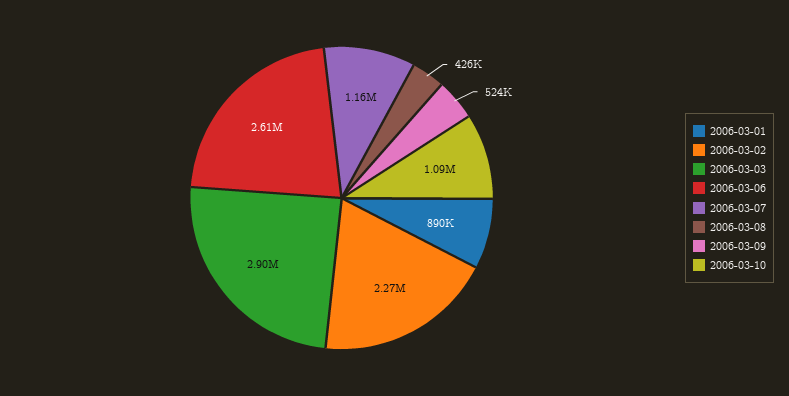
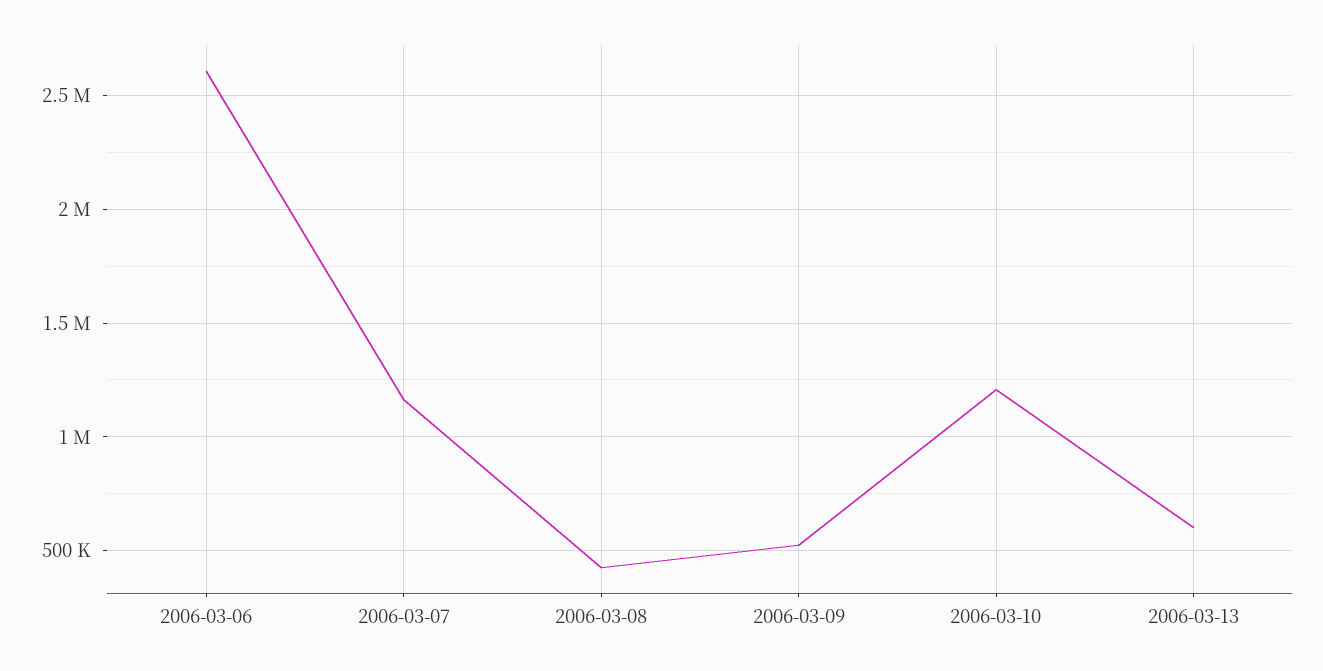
2006-03-01: 890000 -> none
2006-03-02: 2270000 -> none
2006-03-03: 2900000 -> none
2006-03-10: 1090000 -> 1200000
2006-03-13: none -> 600000

